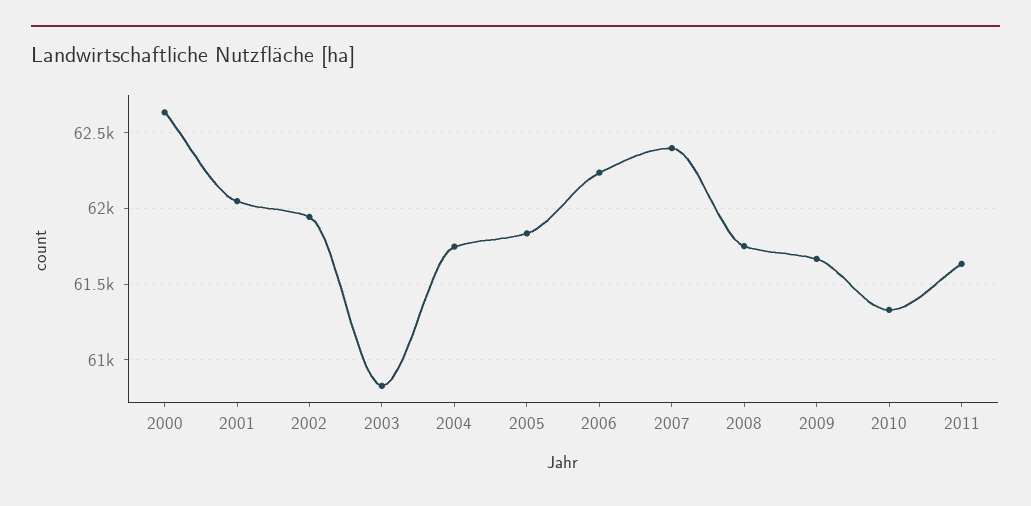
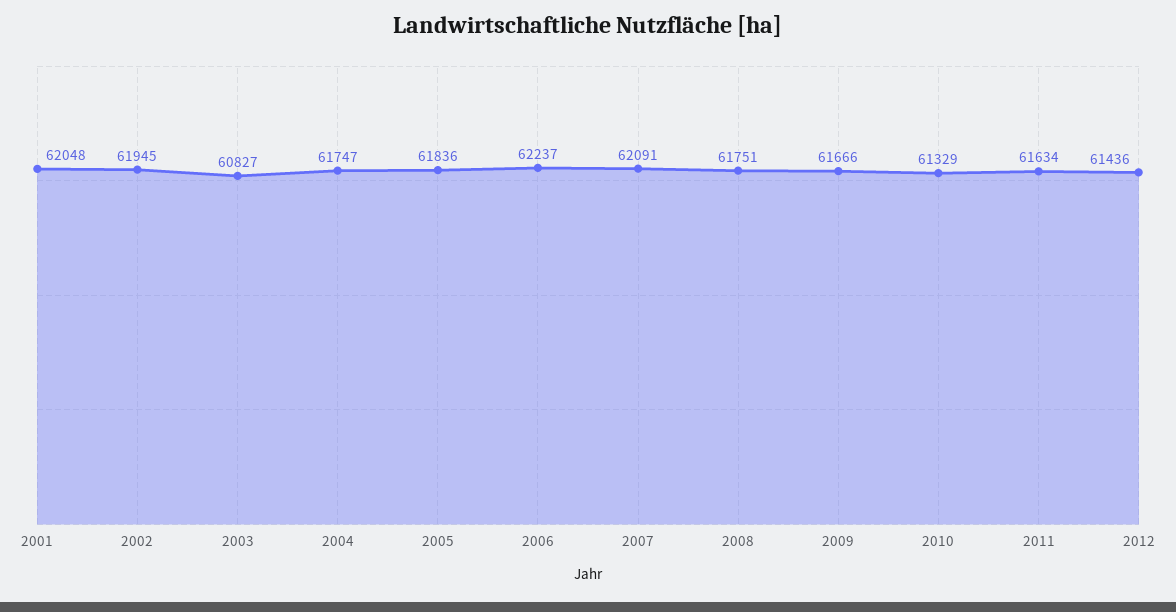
2000: 62650 -> none
2007: 62400 -> 62091
2012: none -> 61436

